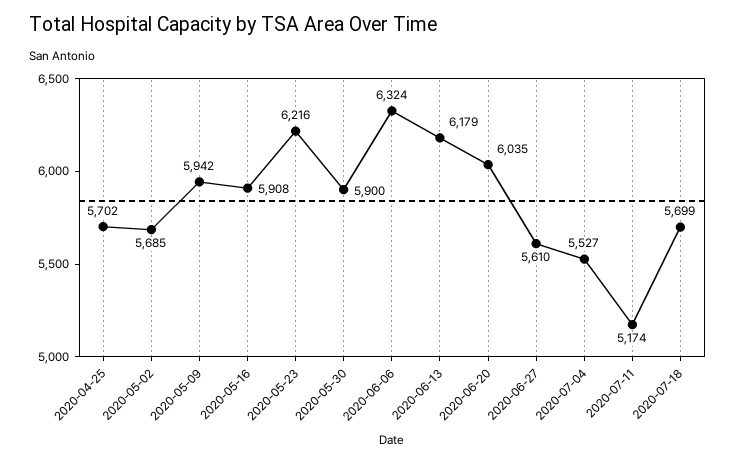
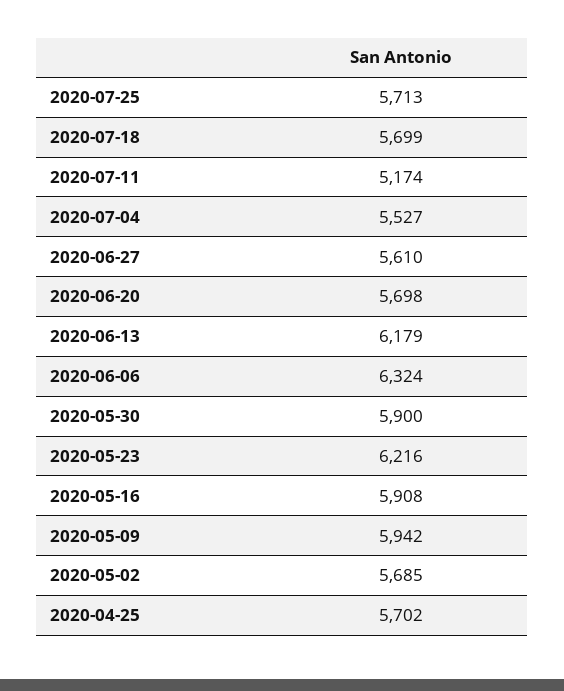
2020-06-20: 6035 -> 5698
2020-07-25: none -> 5713

